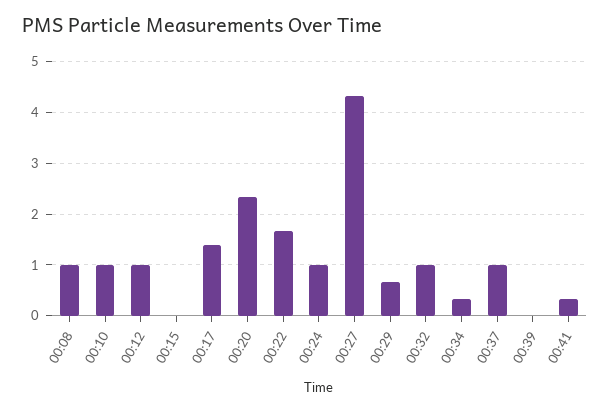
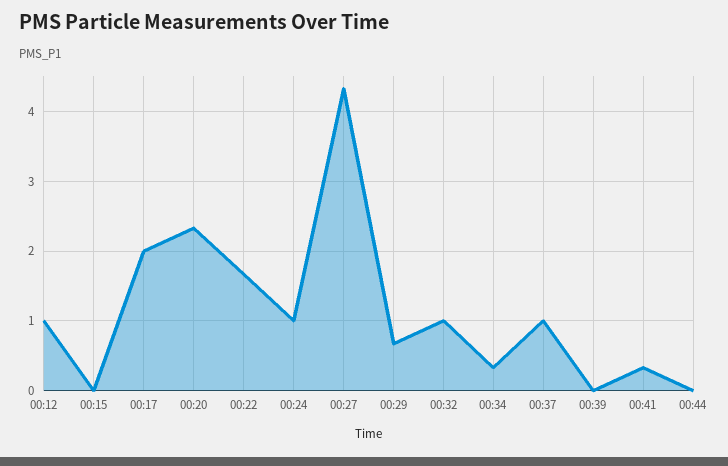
00:08: 1 -> none
00:10: 1 -> none
00:17: 1.4 -> 2
00:44: none -> 0

